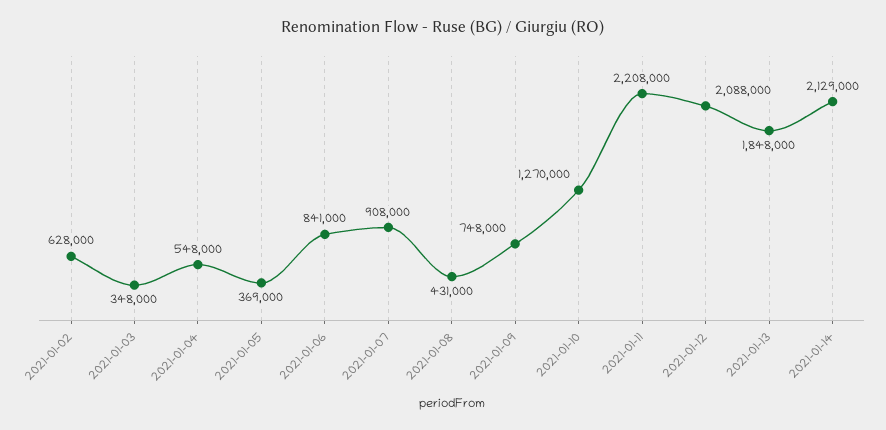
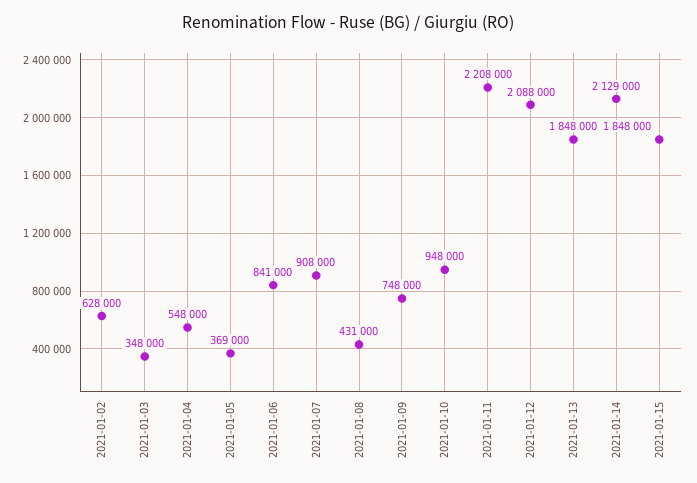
2021-01-10: 1270000 -> 948000
2021-01-15: none -> 1848000

